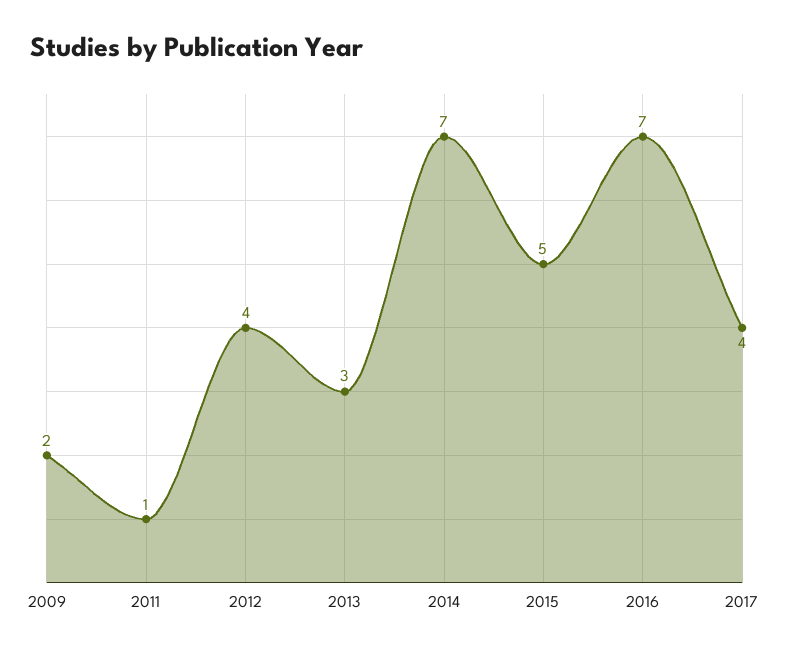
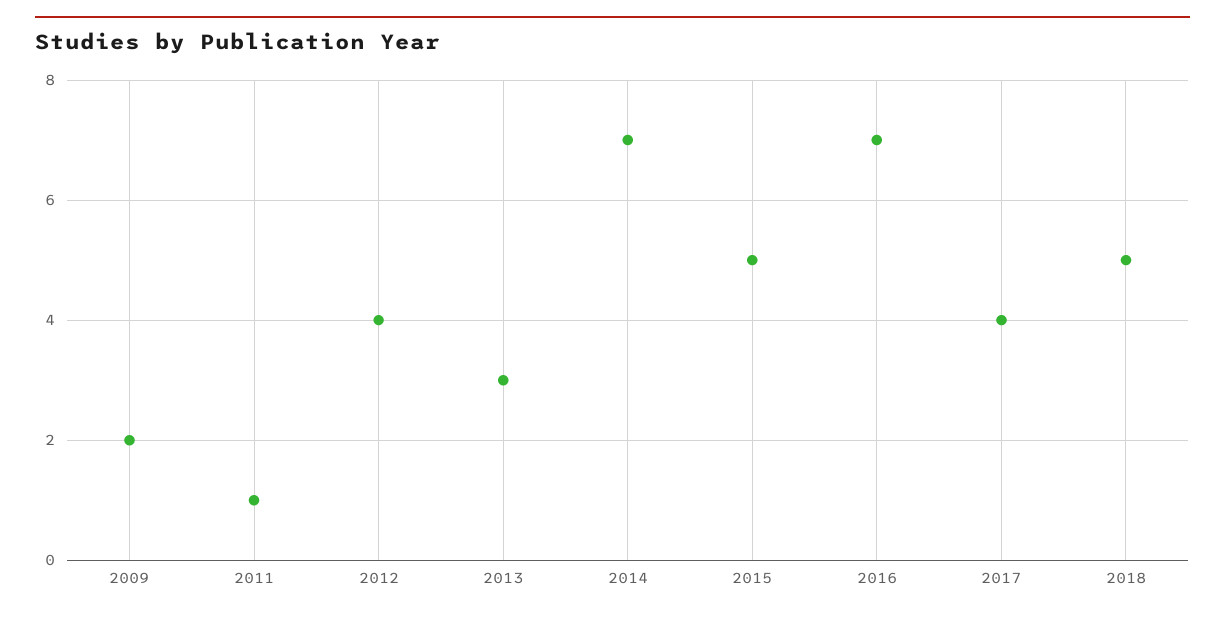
2018: none -> 5

